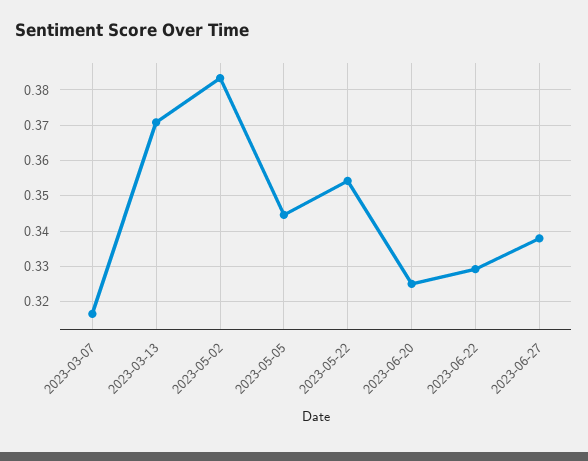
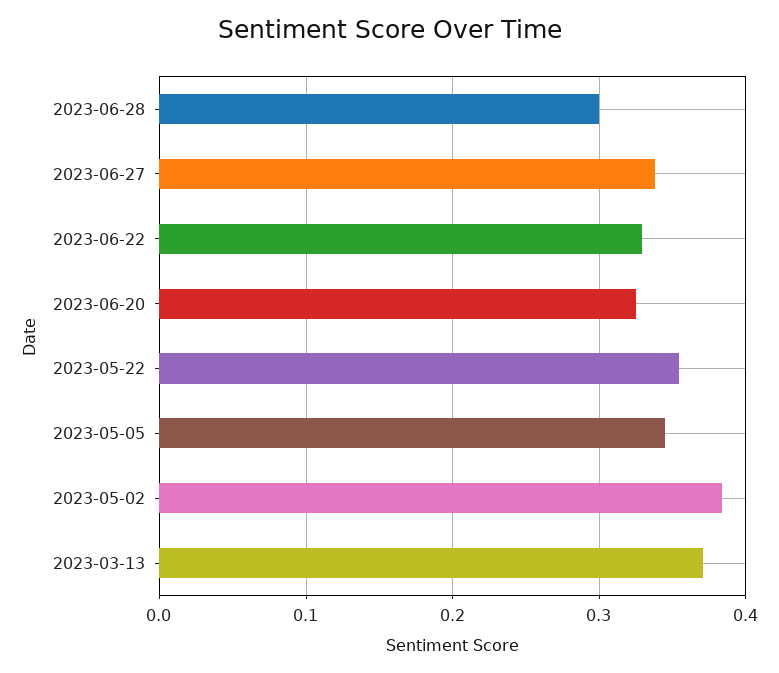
2023-03-07: 0.316 -> none
2023-06-28: none -> 0.3

